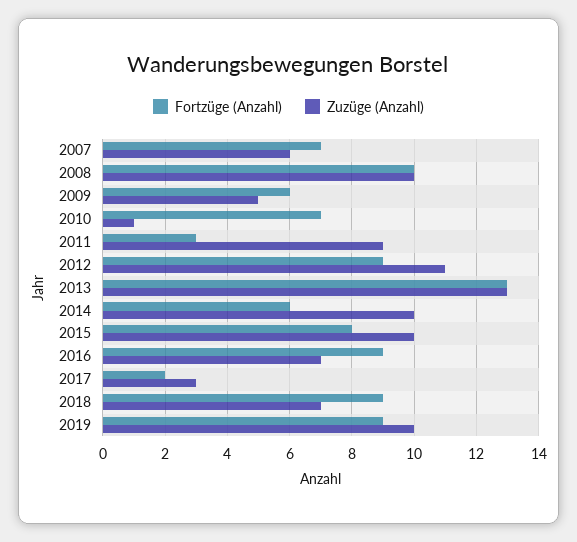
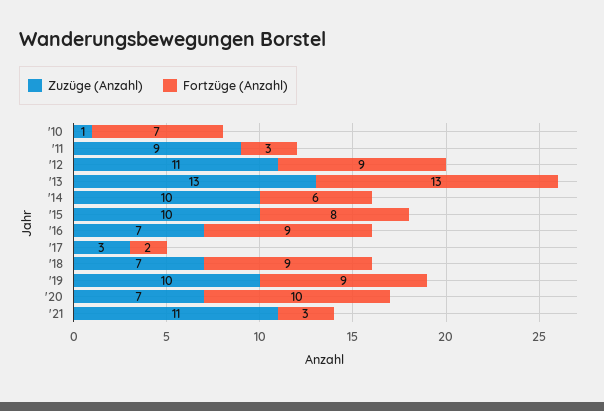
Fortzüge (Anzahl), 2007: 7 -> none
Zuzüge (Anzahl), 2007: 6 -> none
Fortzüge (Anzahl), 2008: 10 -> none
Zuzüge (Anzahl), 2008: 10 -> none
Fortzüge (Anzahl), 2009: 6 -> none
Zuzüge (Anzahl), 2009: 5 -> none
Zuzüge (Anzahl), '20: none -> 7
Fortzüge (Anzahl), '20: none -> 10
Zuzüge (Anzahl), '21: none -> 11
Fortzüge (Anzahl), '21: none -> 3

